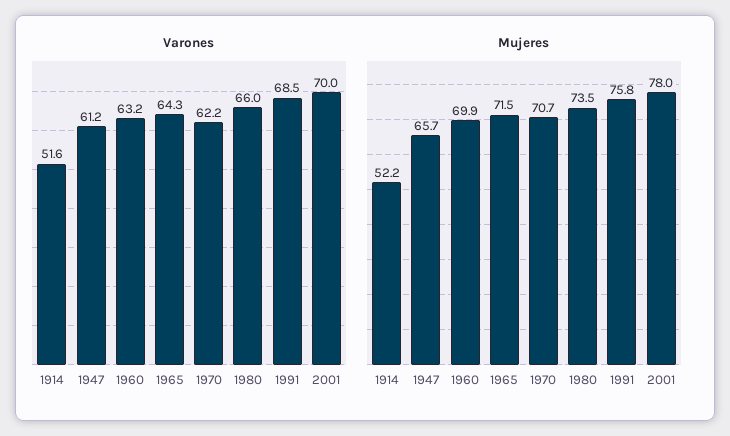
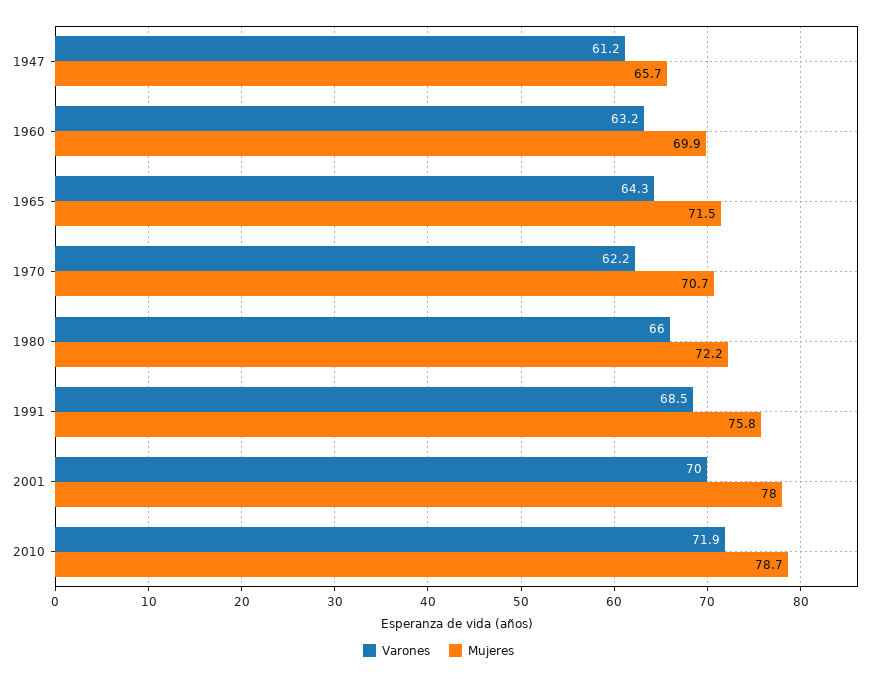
Varones, 1914: 51.6 -> none
Mujeres, 1914: 52.2 -> none
Mujeres, 1980: 73.5 -> 72.2
Varones, 2010: none -> 71.9
Mujeres, 2010: none -> 78.7

